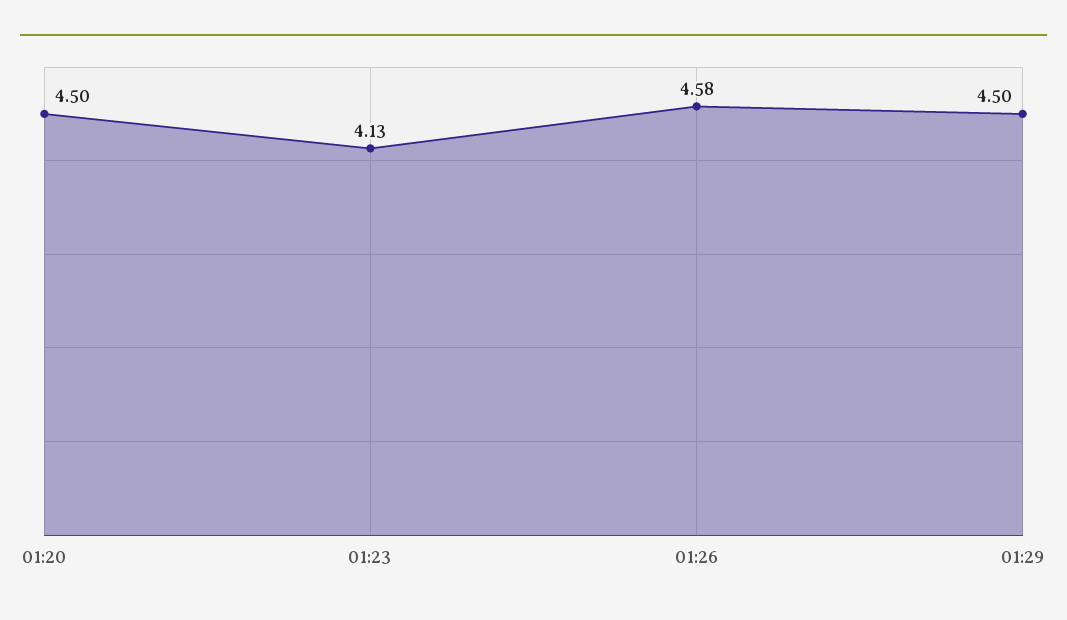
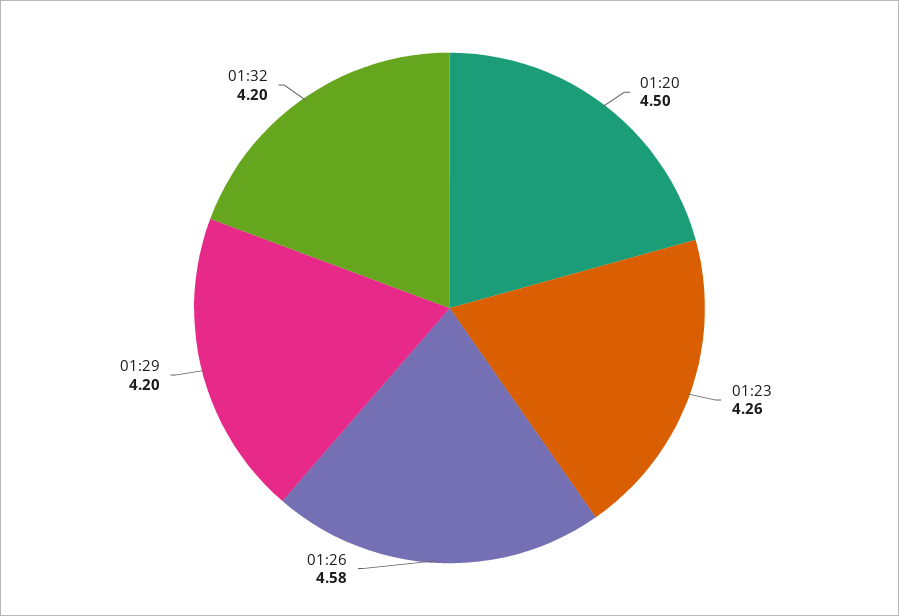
01:23: 4.13 -> 4.26
01:29: 4.5 -> 4.2
01:32: none -> 4.2

